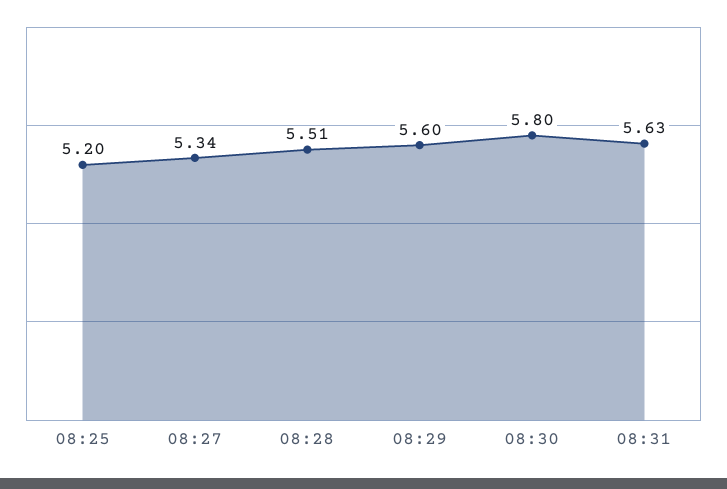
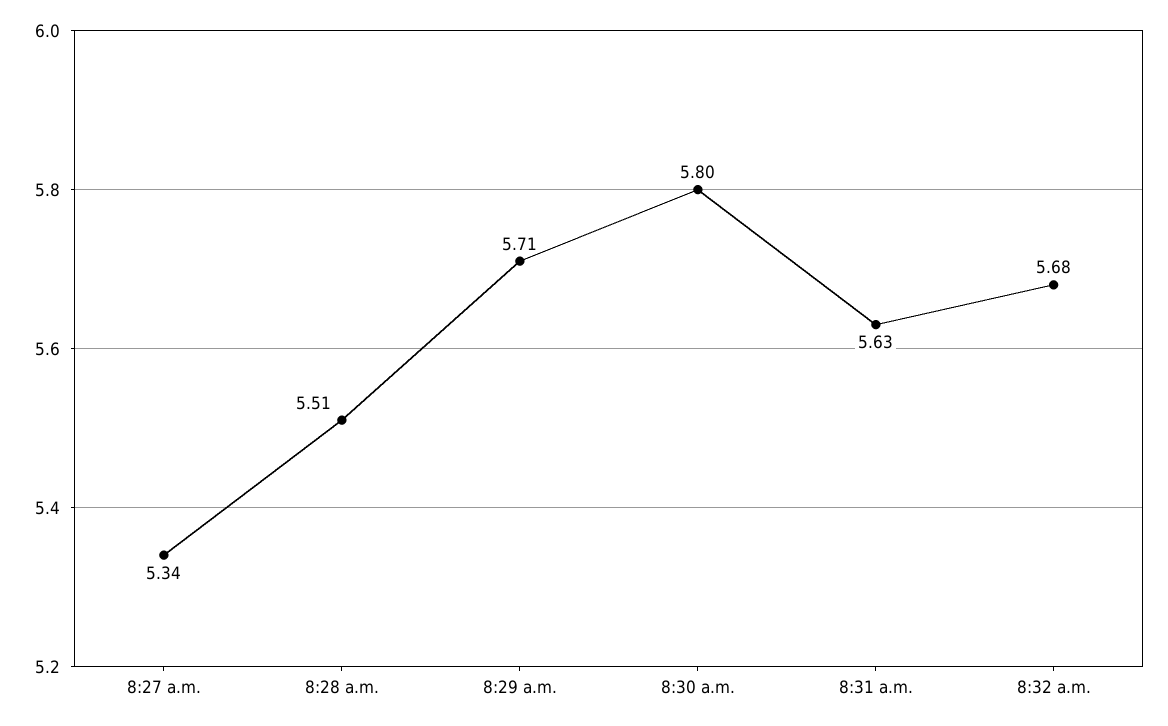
08:25: 5.2 -> none
08:29: 5.6 -> 5.71
8:32 a.m.: none -> 5.68

